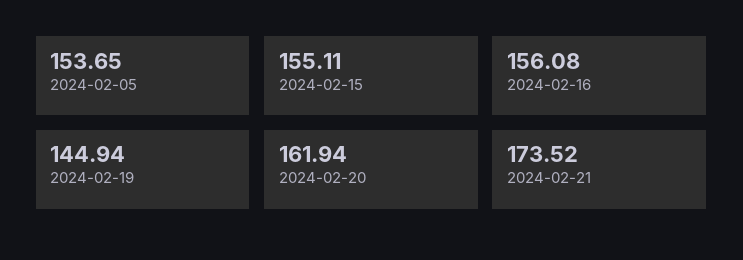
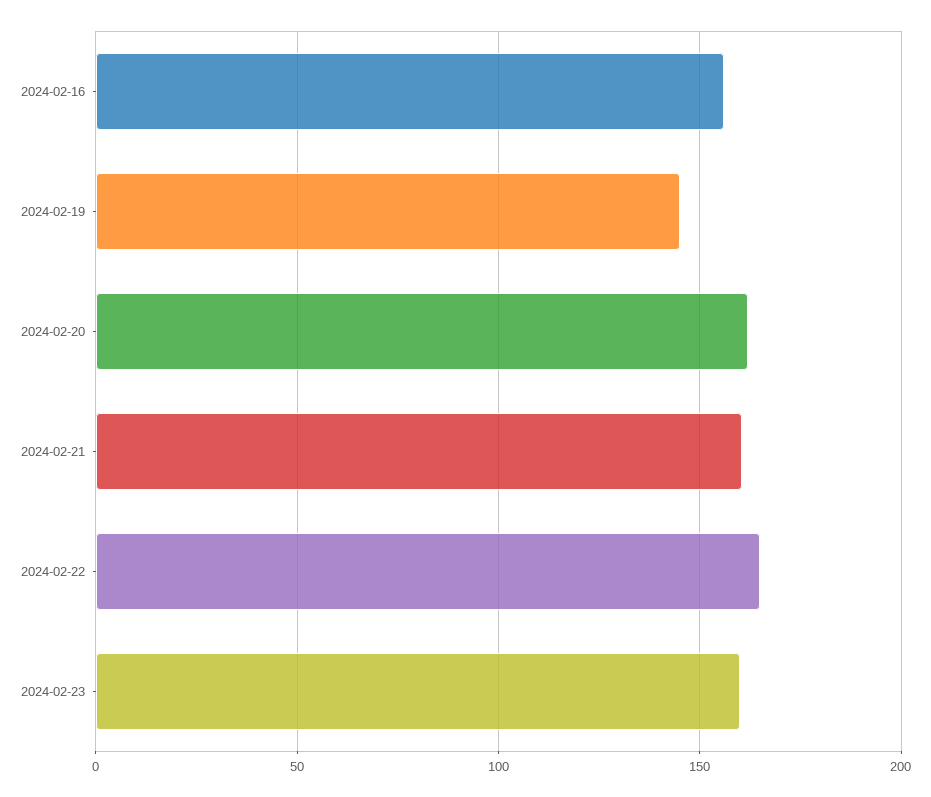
2024-02-05: 153.65 -> none
2024-02-15: 155.11 -> none
2024-02-21: 173.52 -> 160
2024-02-22: none -> 165
2024-02-23: none -> 160

